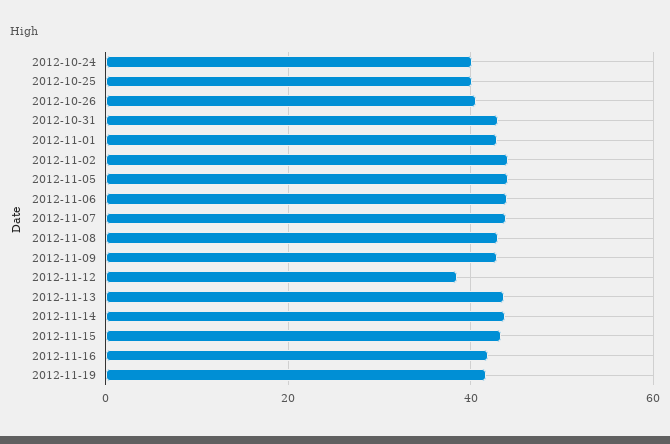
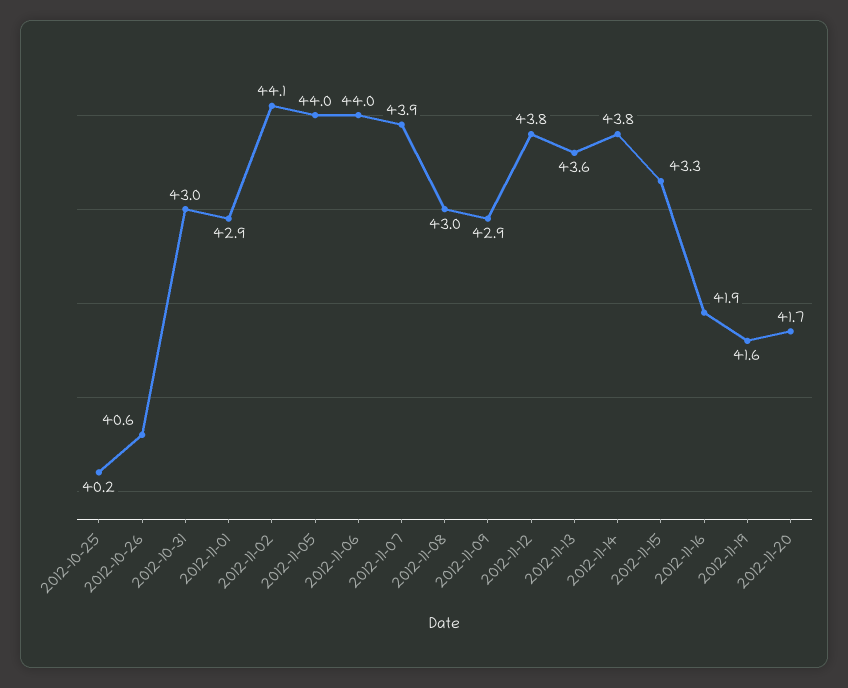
2012-10-24: 40 -> none
2012-11-12: 38 -> 43.8
2012-11-20: none -> 41.7

